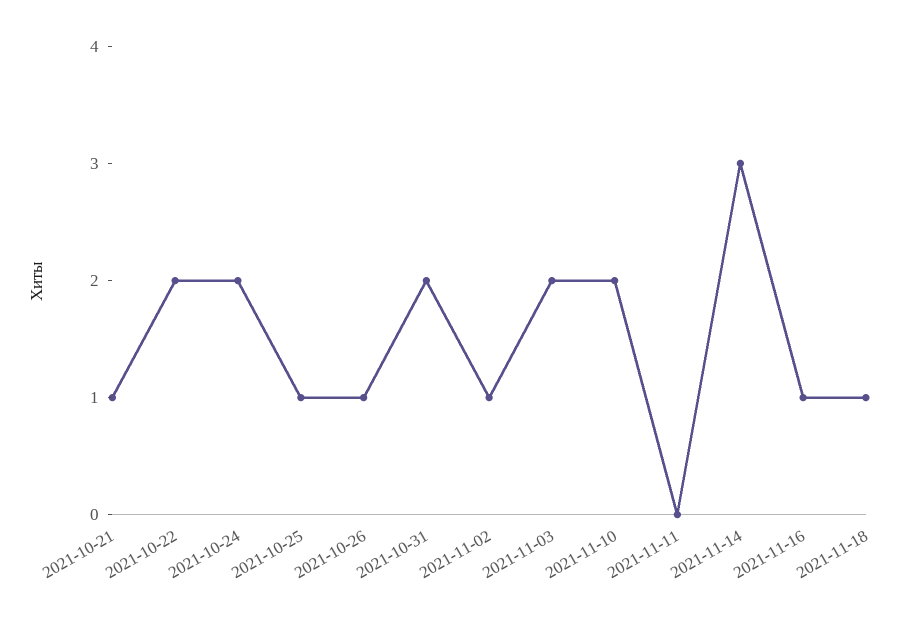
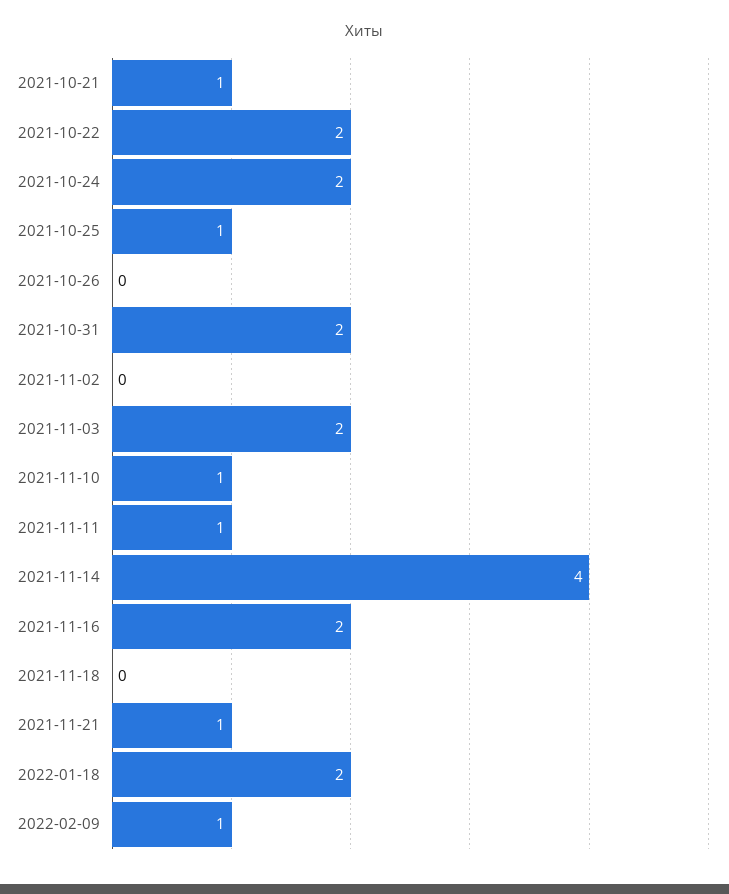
2021-10-26: 1 -> 0
2021-11-02: 1 -> 0
2021-11-10: 2 -> 1
2021-11-11: 0 -> 1
2021-11-14: 3 -> 4
2021-11-16: 1 -> 2
2021-11-18: 1 -> 0
2021-11-21: none -> 1
2022-01-18: none -> 2
2022-02-09: none -> 1

